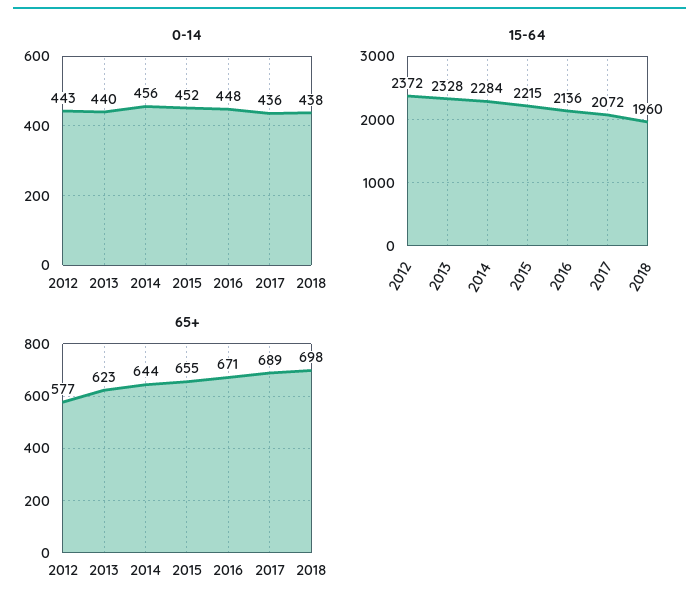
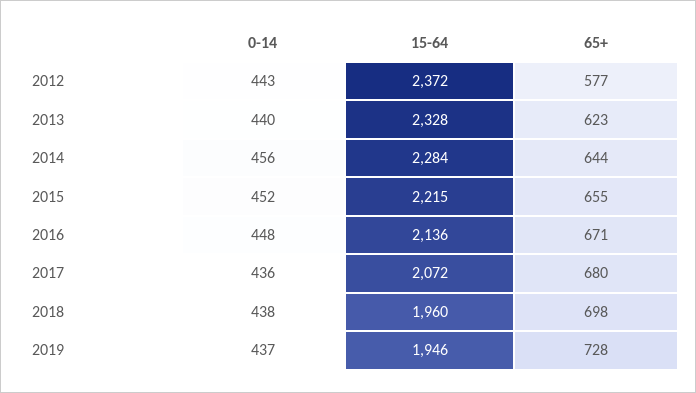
65+, 2017: 689 -> 680
0-14, 2019: none -> 437
15-64, 2019: none -> 1946
65+, 2019: none -> 728

